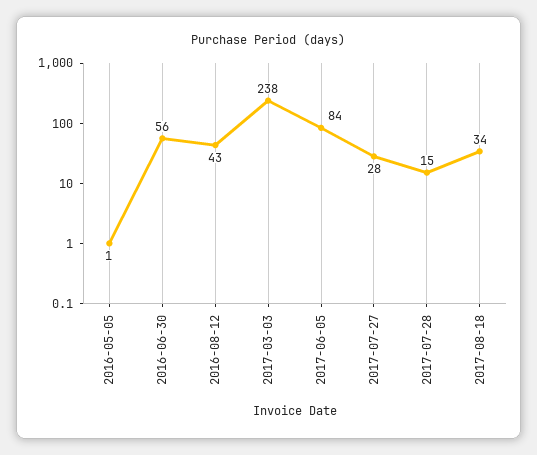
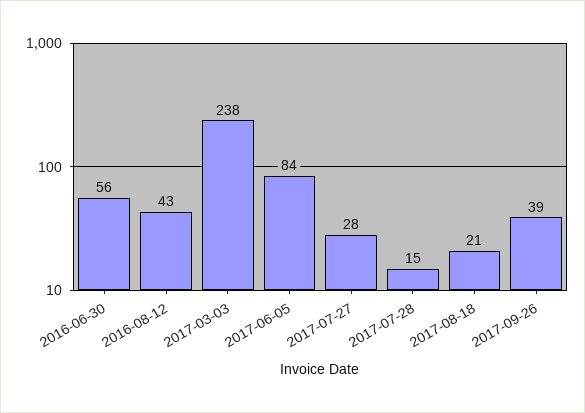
2016-05-05: 1 -> none
2017-08-18: 34 -> 21
2017-09-26: none -> 39

